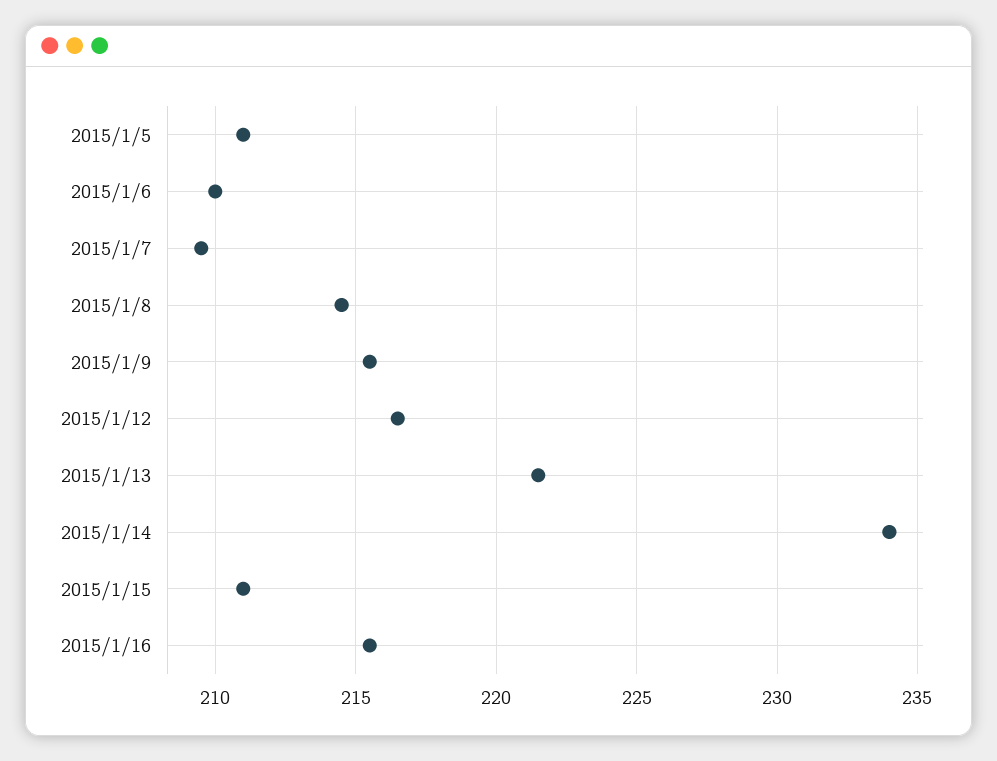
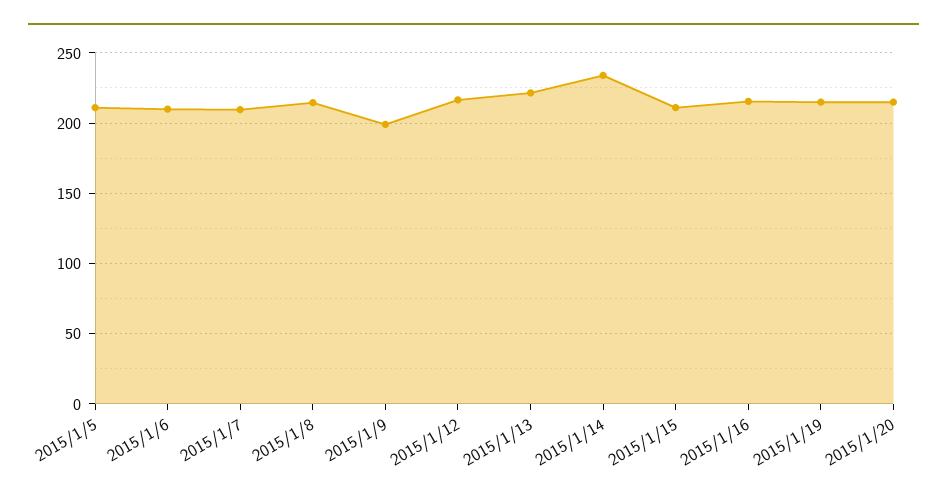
2015/1/9: 215.5 -> 200
2015/1/19: none -> 215
2015/1/20: none -> 215

